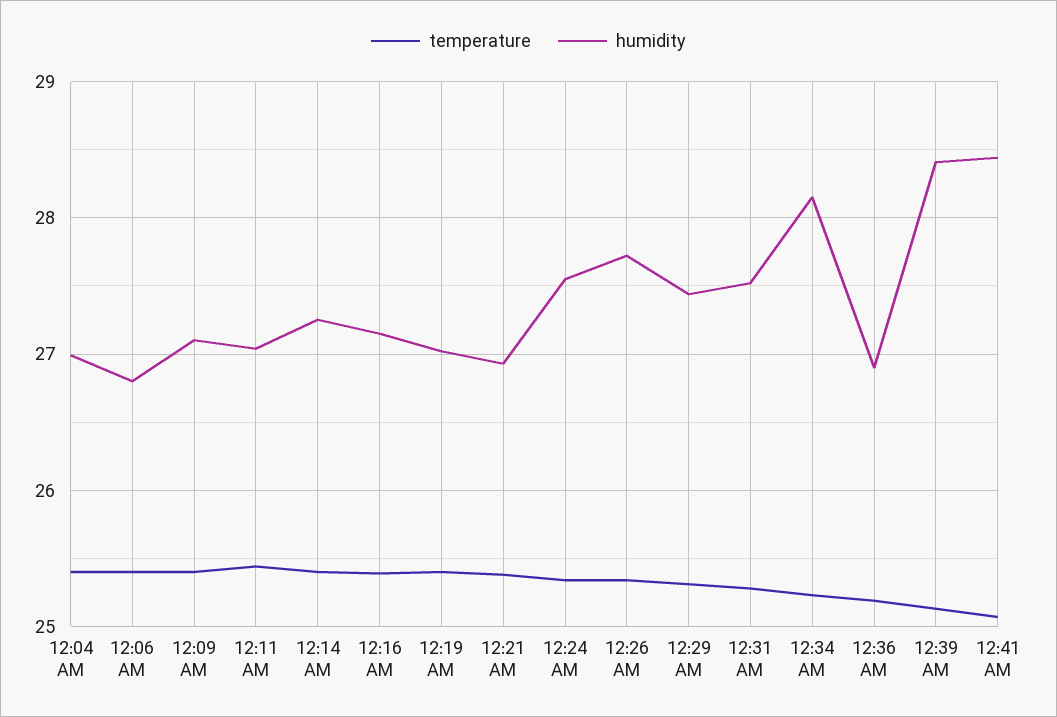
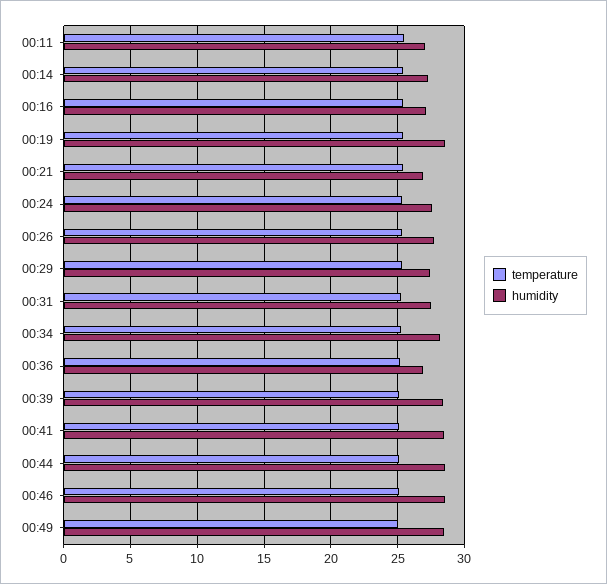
temperature, 12:04 AM: 25.4 -> none
humidity, 12:04 AM: 27 -> none
temperature, 12:06 AM: 25.4 -> none
humidity, 12:06 AM: 26.8 -> none
temperature, 12:09 AM: 25.4 -> none
humidity, 12:09 AM: 27.1 -> none
humidity, 12:19 AM: 27 -> 28.5
temperature, 00:44: none -> 25
humidity, 00:44: none -> 28.5
temperature, 00:46: none -> 25
humidity, 00:46: none -> 28.5
temperature, 00:49: none -> 25
humidity, 00:49: none -> 28.5

